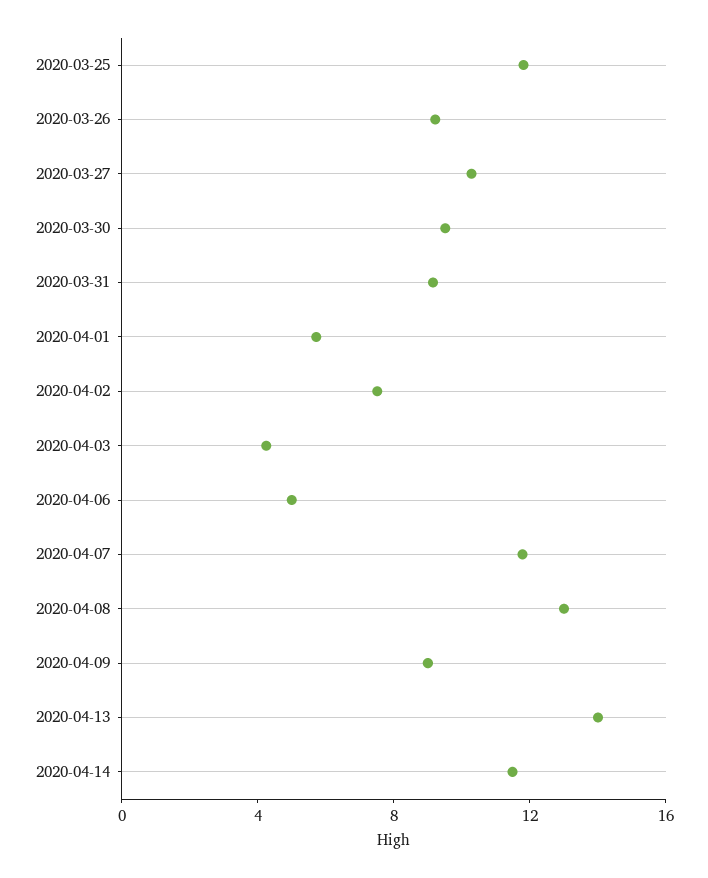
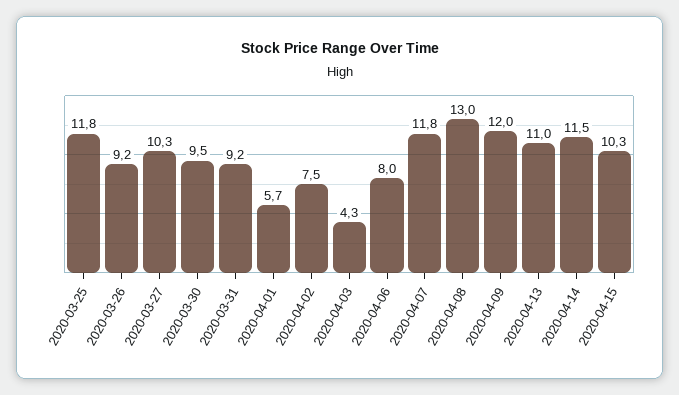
2020-04-06: 5 -> 8
2020-04-09: 9 -> 12
2020-04-13: 14 -> 11
2020-04-15: none -> 10.3

